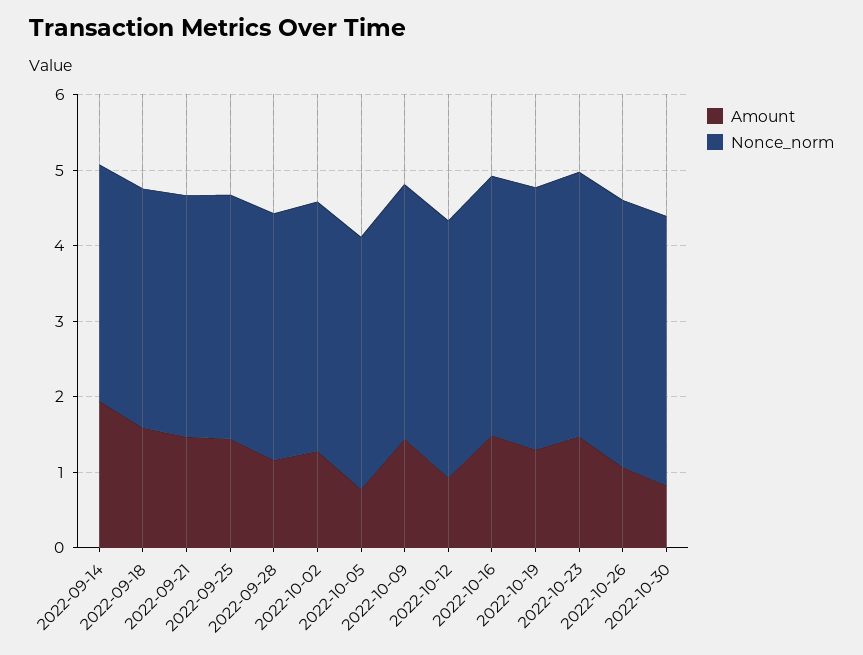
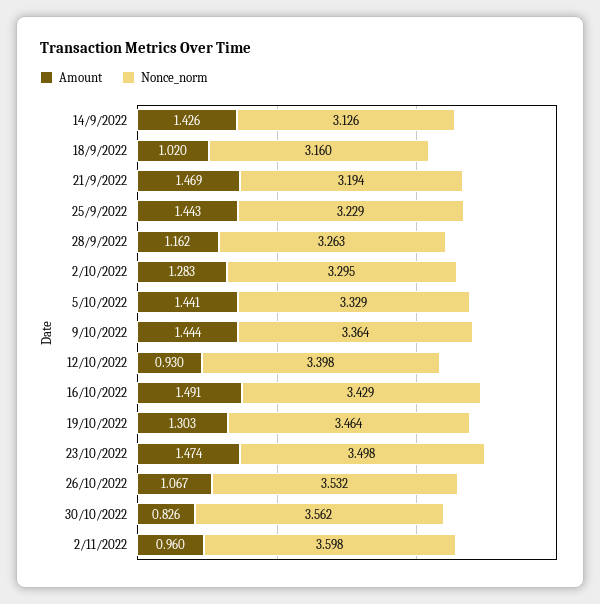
Amount, 2022-09-14: 2 -> 1.426
Amount, 2022-09-18: 1.6 -> 1.02
Amount, 2022-10-05: 0.8 -> 1.441
Amount, 2/11/2022: none -> 0.96
Nonce_norm, 2/11/2022: none -> 3.598

